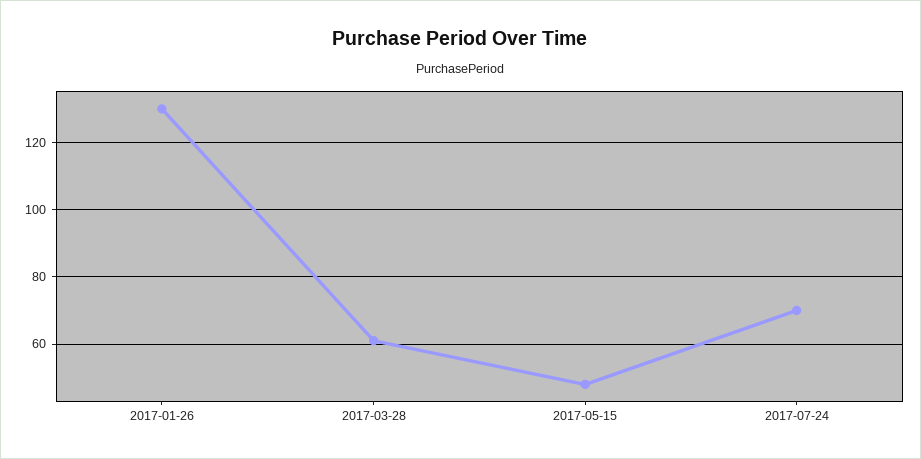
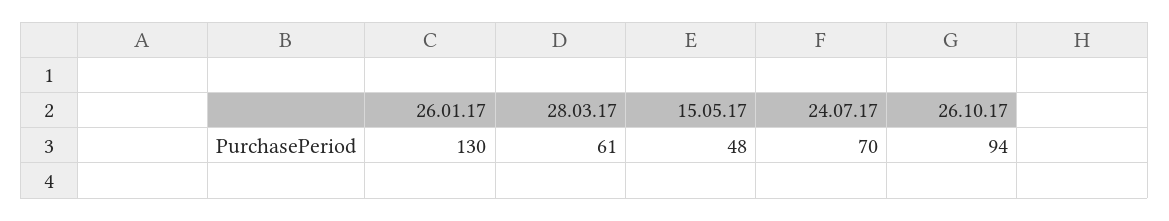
26.10.17: none -> 94

